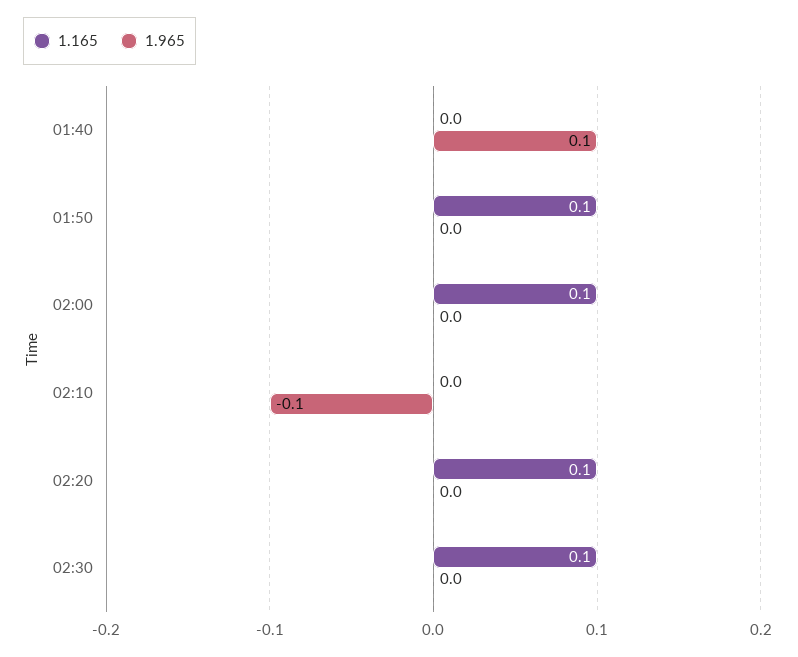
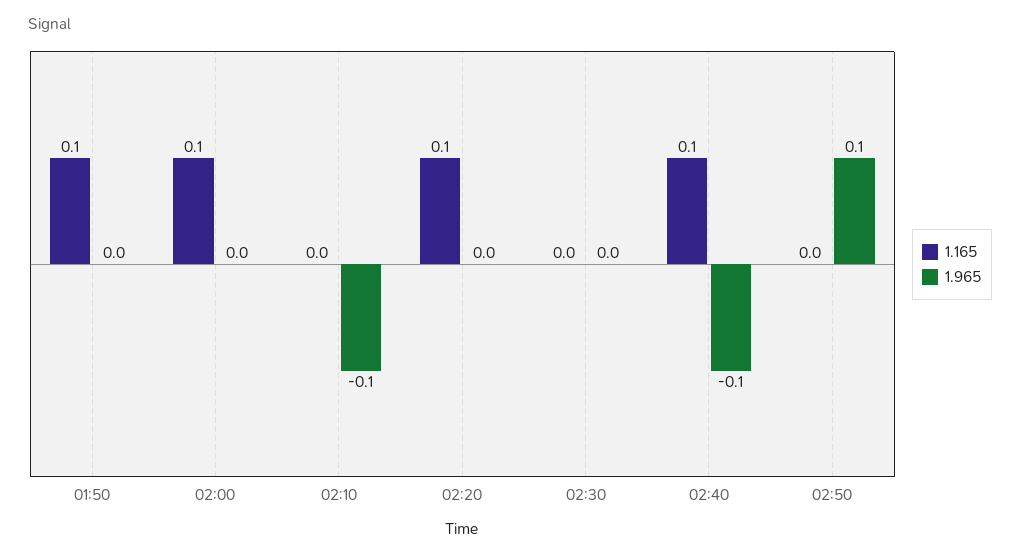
1.165, 01:40: 0 -> none
1.965, 01:40: 0.1 -> none
1.165, 02:30: 0.1 -> 0
1.165, 02:40: none -> 0.1
1.965, 02:40: none -> -0.1
1.165, 02:50: none -> 0
1.965, 02:50: none -> 0.1

